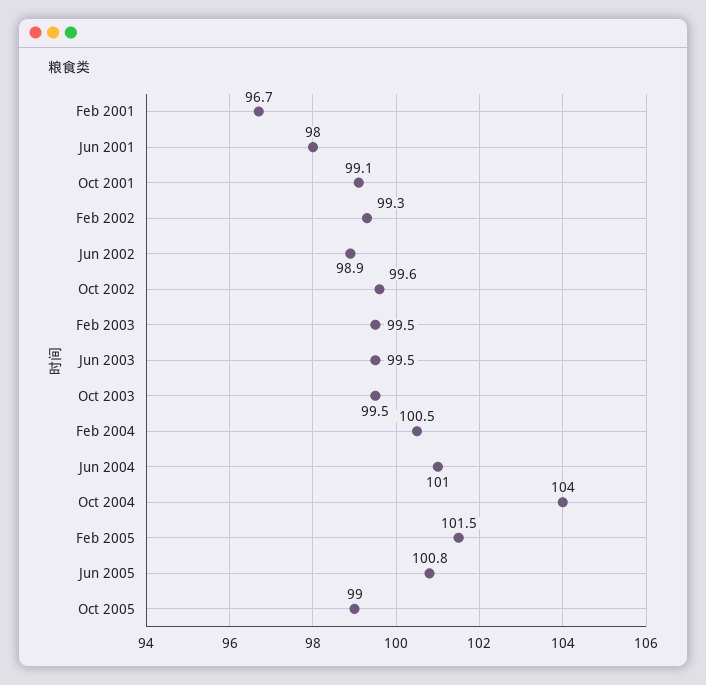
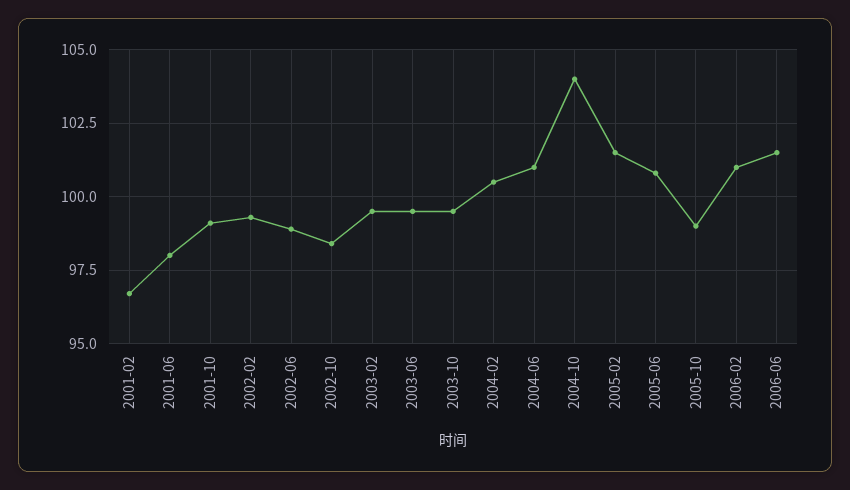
Oct 2002: 99.6 -> 98.5
2006-02: none -> 101
2006-06: none -> 101.5

